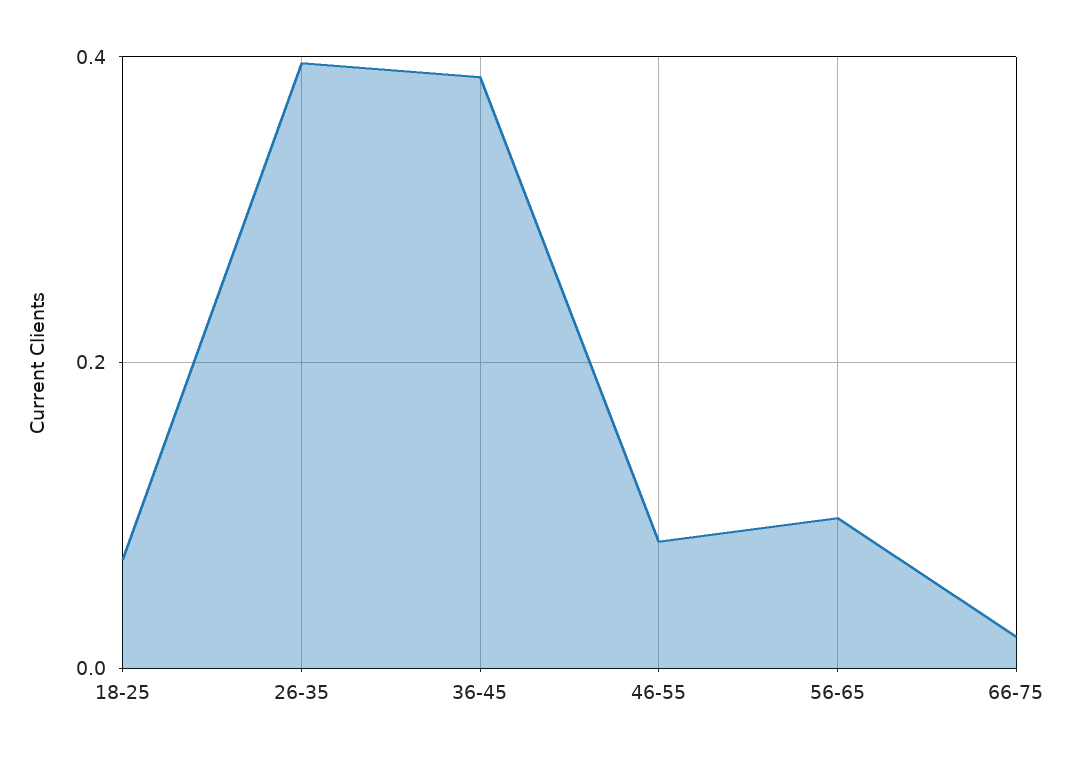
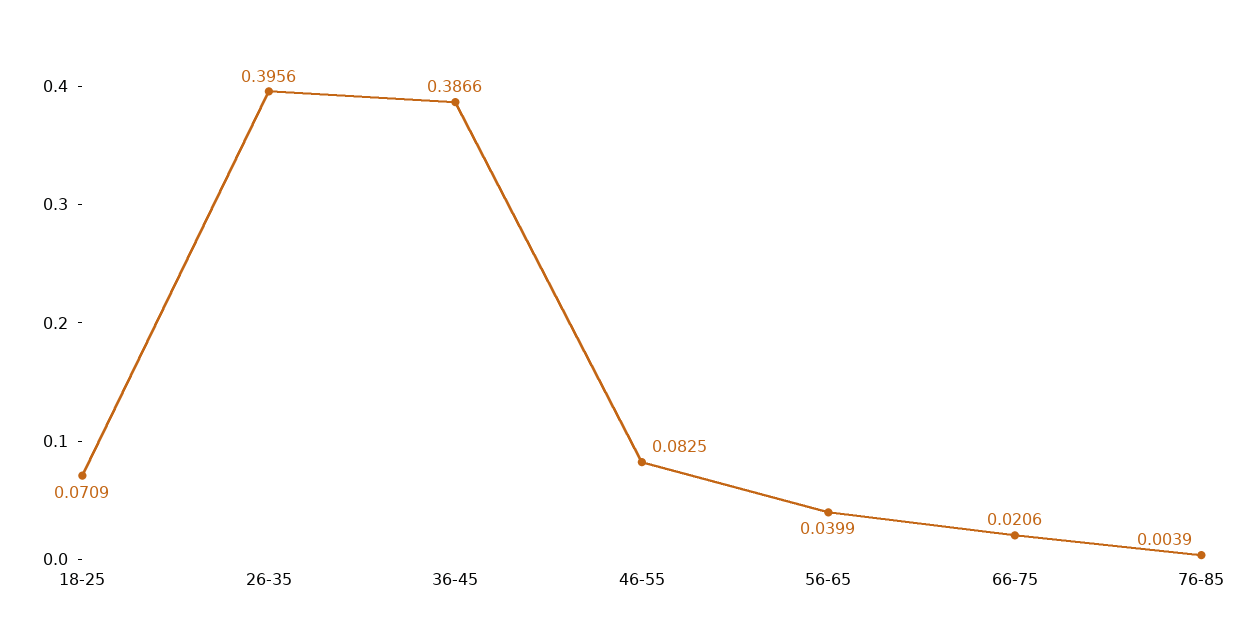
56-65: 0.1 -> 0.0399
76-85: none -> 0.0039

